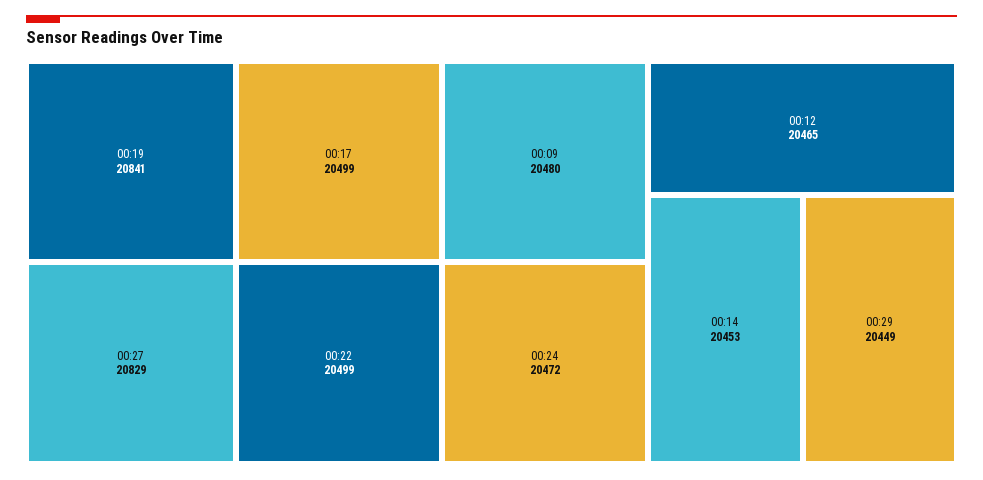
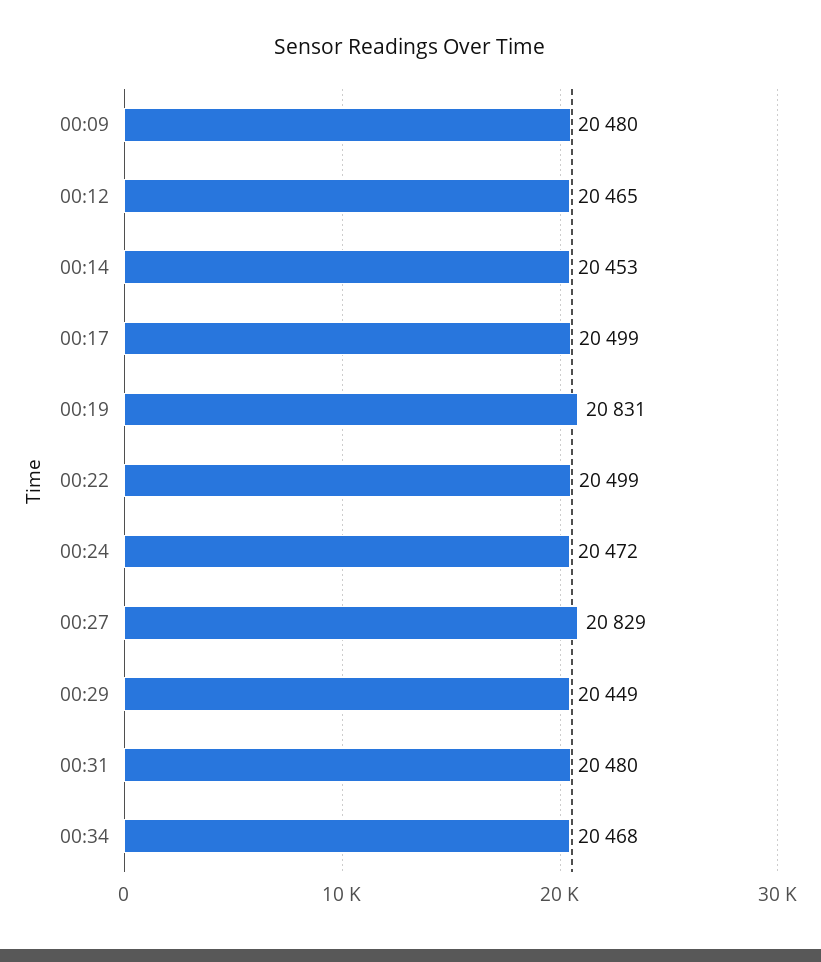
00:19: 20841 -> 20831
00:31: none -> 20480
00:34: none -> 20468

